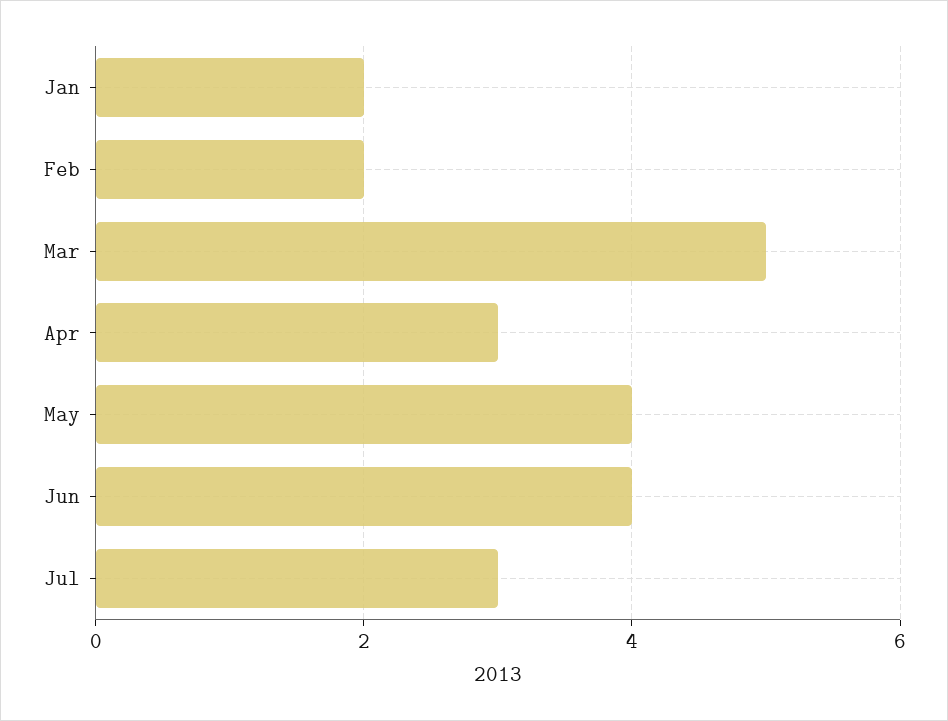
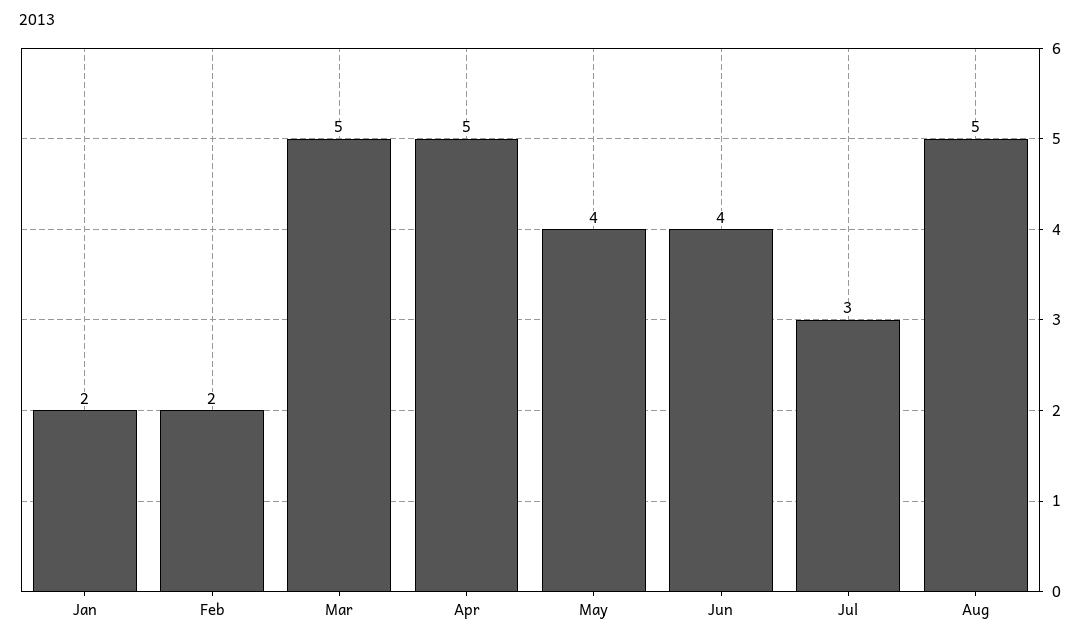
Apr: 3 -> 5
Aug: none -> 5

